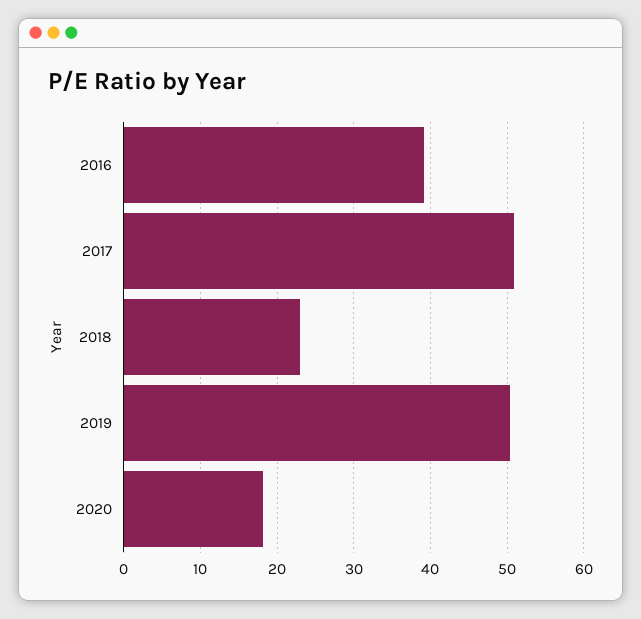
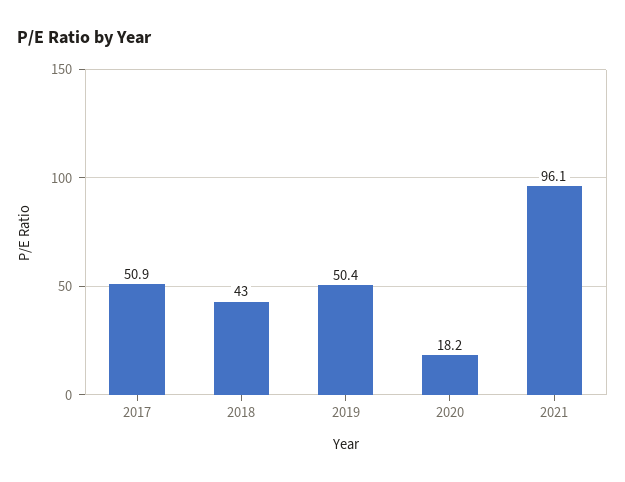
2016: 39 -> none
2018: 23 -> 43
2021: none -> 96.1

